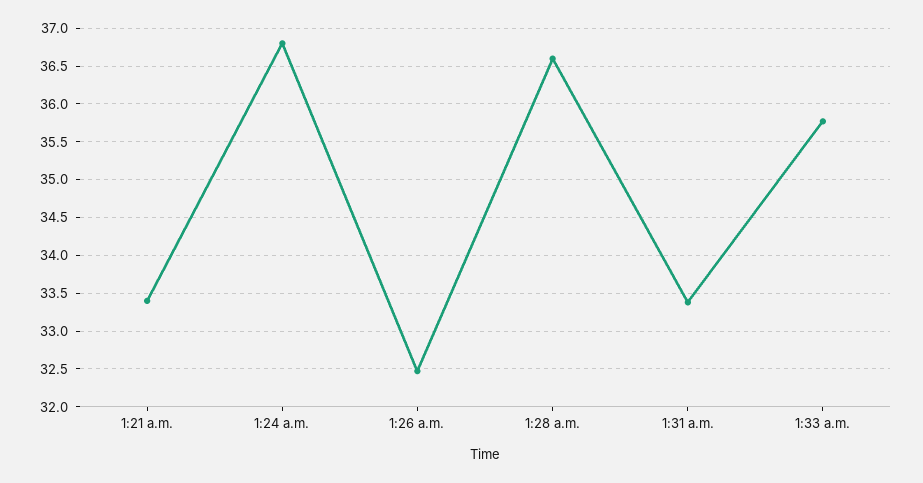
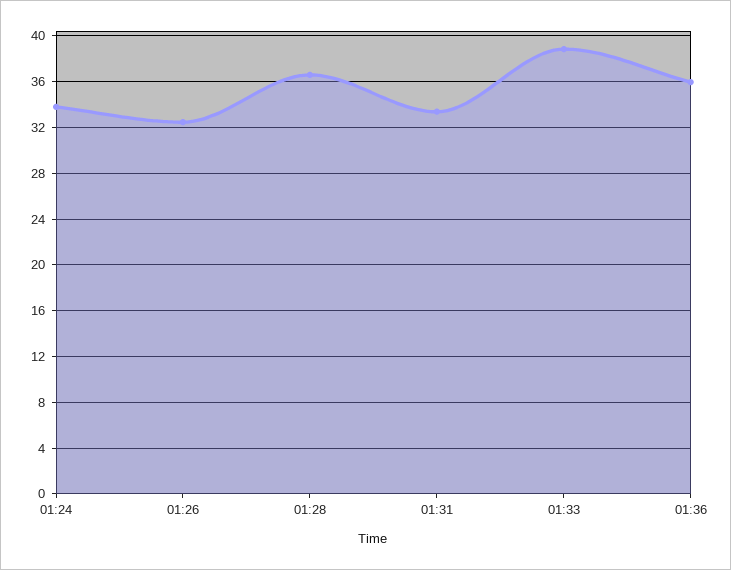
1:21 a.m.: 33.4 -> none
1:24 a.m.: 36.8 -> 34
1:33 a.m.: 35.8 -> 39
01:36: none -> 36

